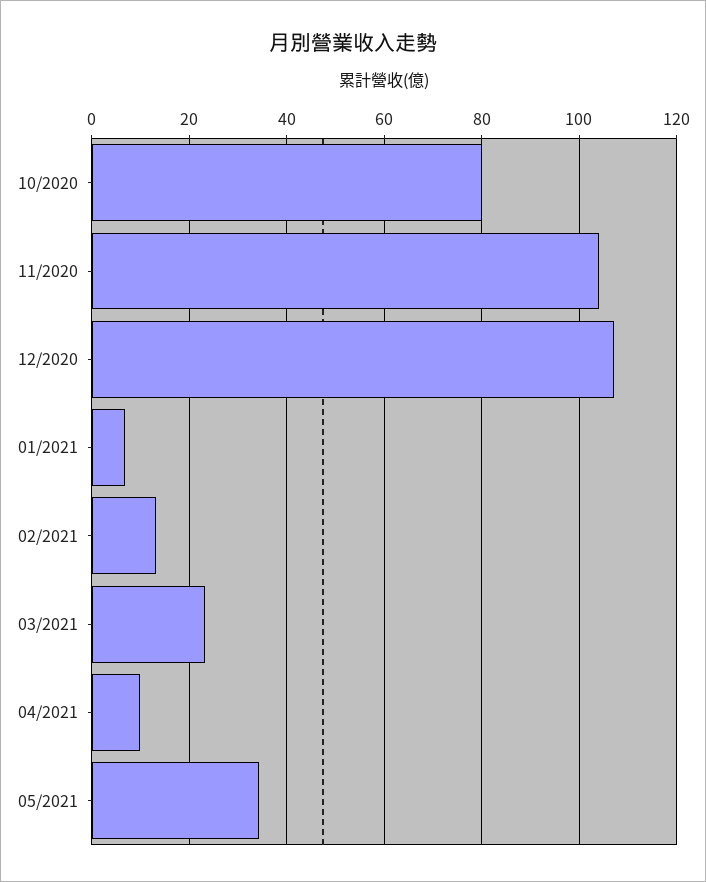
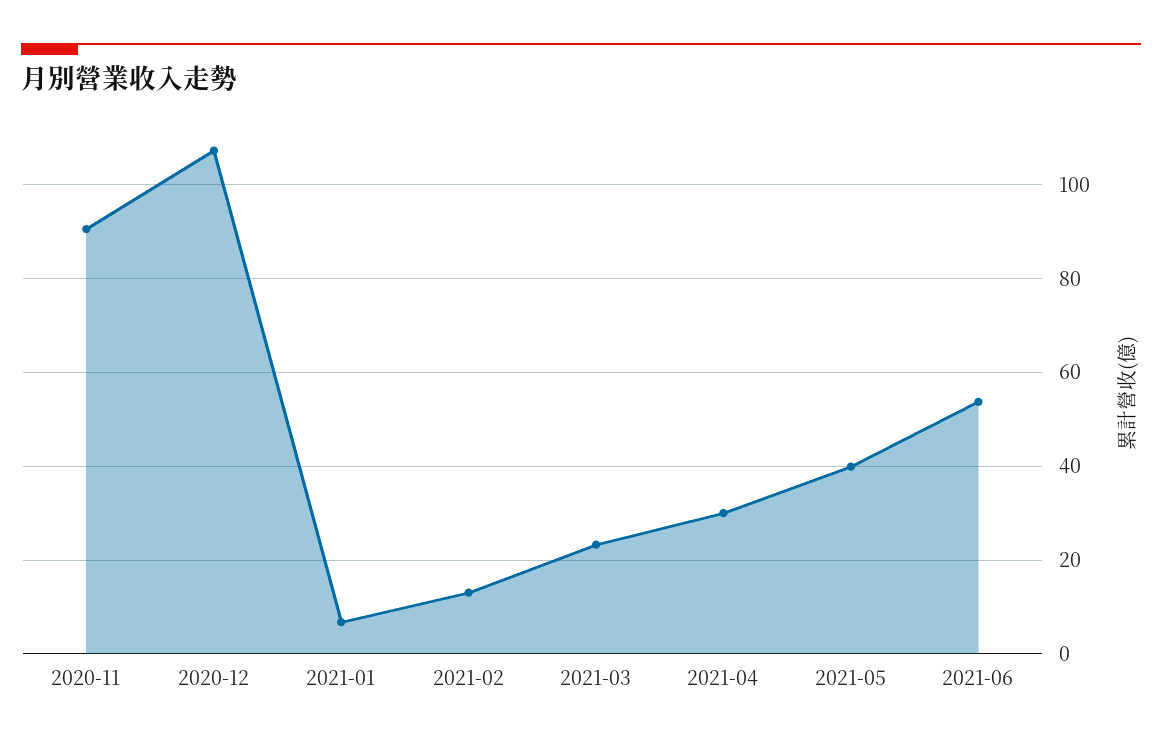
10/2020: 80 -> none
11/2020: 104 -> 90
04/2021: 10 -> 30
05/2021: 34 -> 40
2021-06: none -> 54

